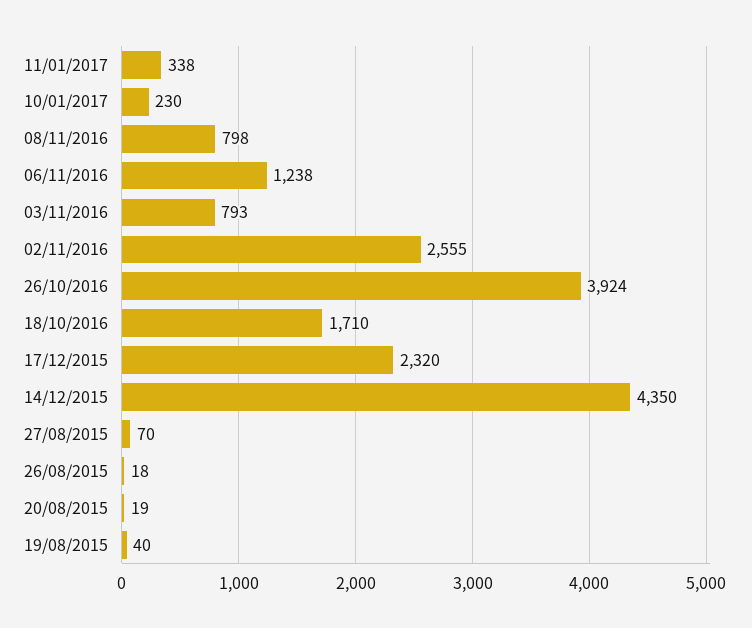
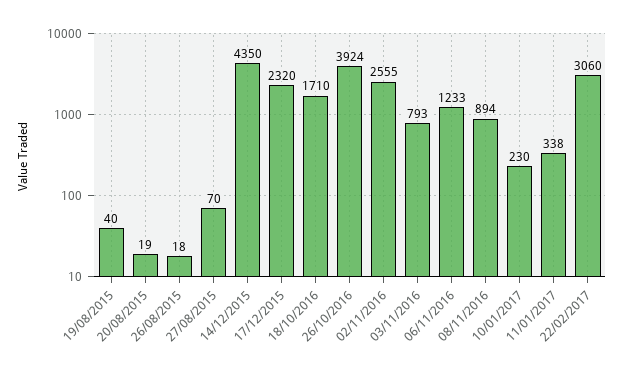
08/11/2016: 798 -> 894
06/11/2016: 1238 -> 1233
22/02/2017: none -> 3060

